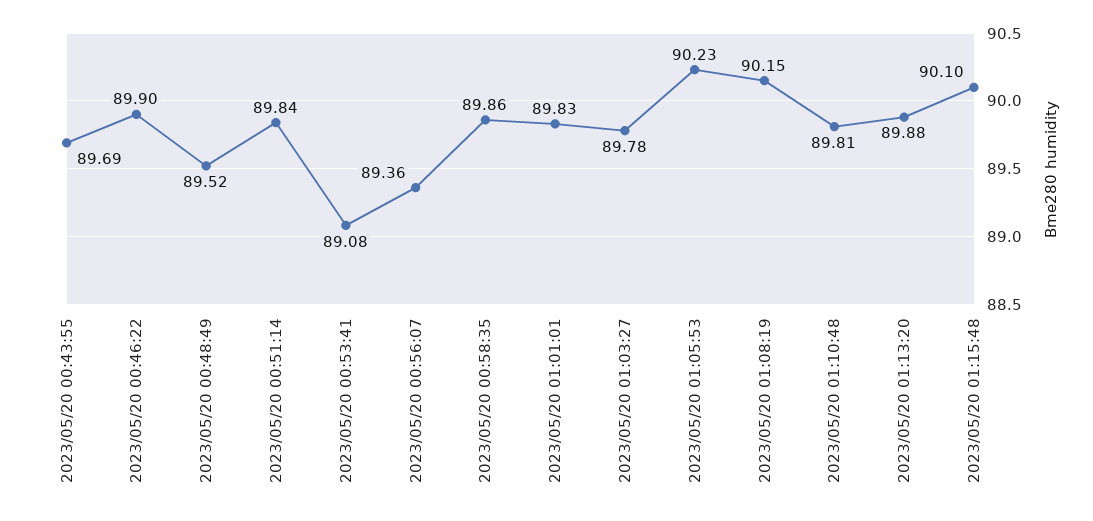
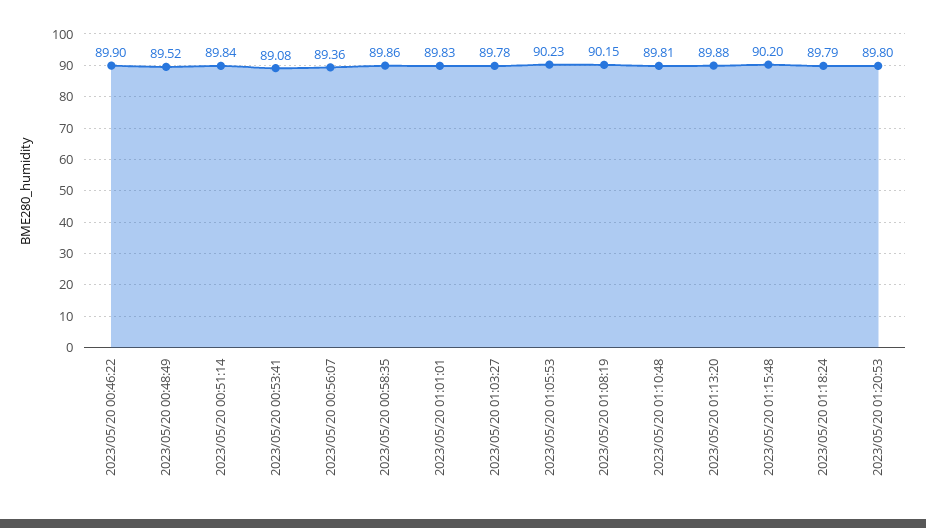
2023/05/20 00:43:55: 89.69 -> none
2023/05/20 01:15:48: 90.1 -> 90.2
2023/05/20 01:18:24: none -> 89.79
2023/05/20 01:20:53: none -> 89.8

